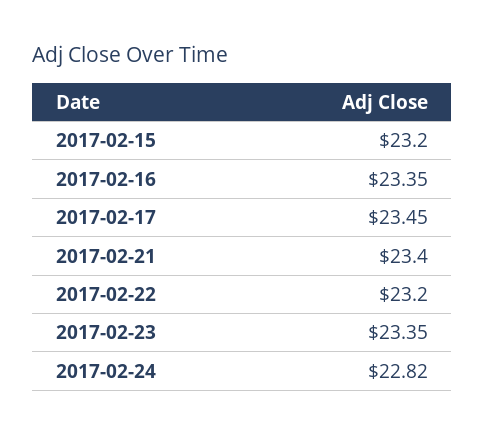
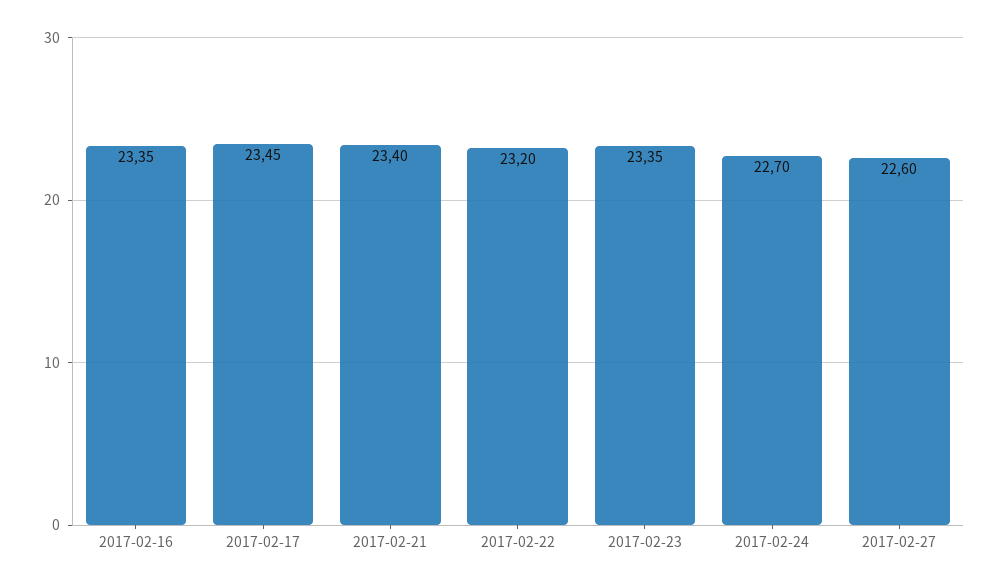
2017-02-15: 23.2 -> none
2017-02-24: 22.82 -> 22.7
2017-02-27: none -> 22.6

